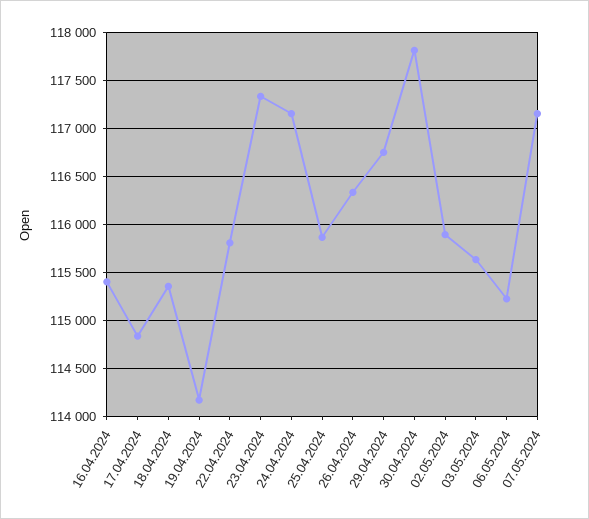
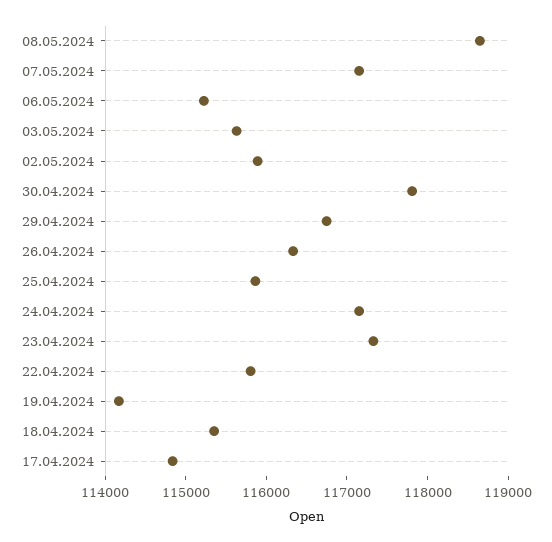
16.04.2024: 115400 -> none
08.05.2024: none -> 118600

